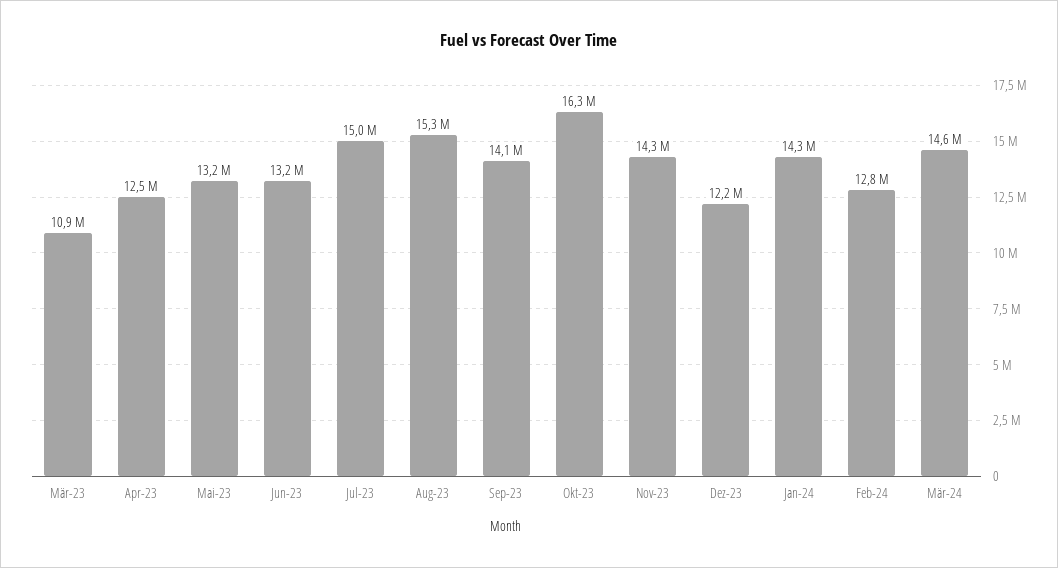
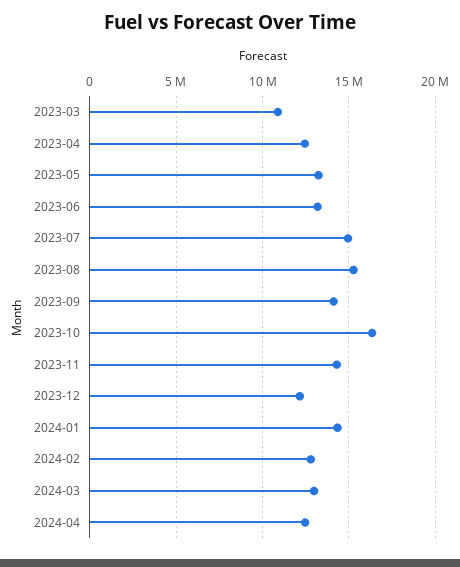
Mär-24: 14600000 -> 13000000
2024-04: none -> 12500000

